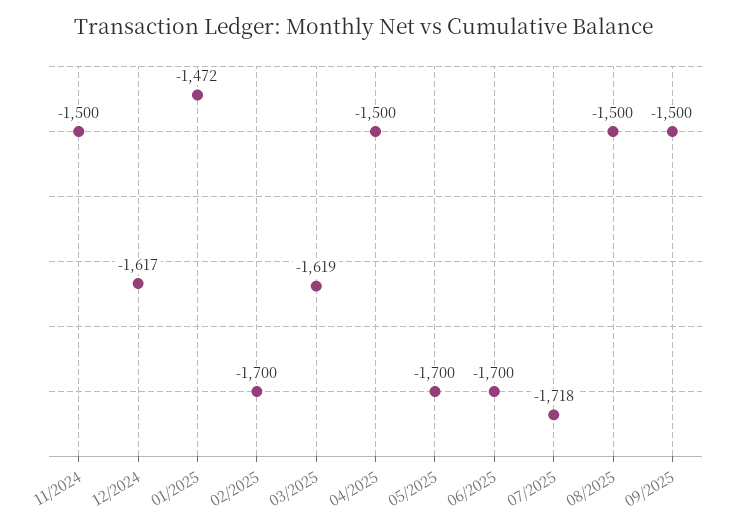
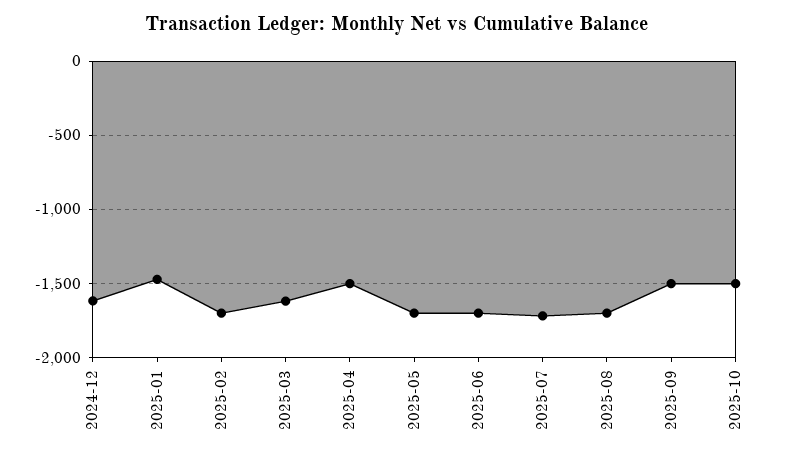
11/2024: -1500 -> none
08/2025: -1500 -> -1700
2025-10: none -> -1500

